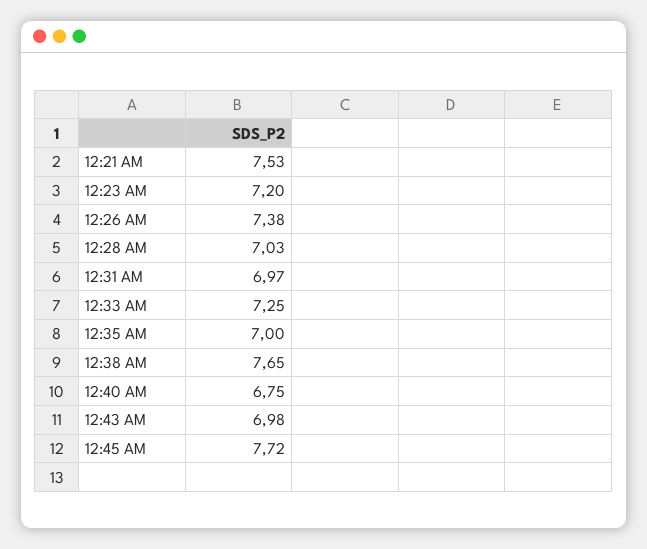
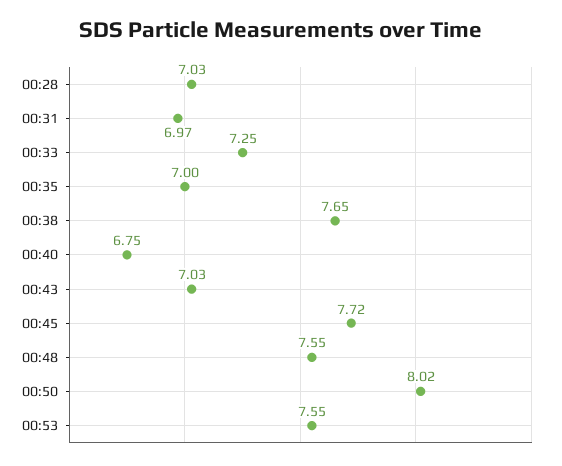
12:21 AM: 7.53 -> none
12:23 AM: 7.2 -> none
12:26 AM: 7.38 -> none
12:43 AM: 6.98 -> 7.03
00:48: none -> 7.55
00:50: none -> 8.02
00:53: none -> 7.55

